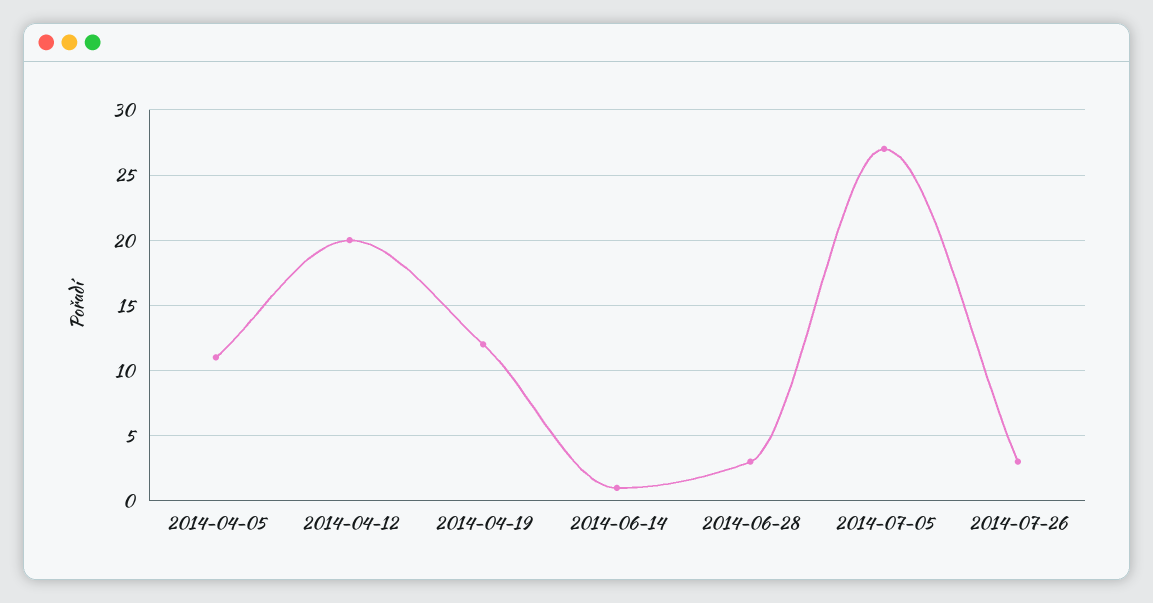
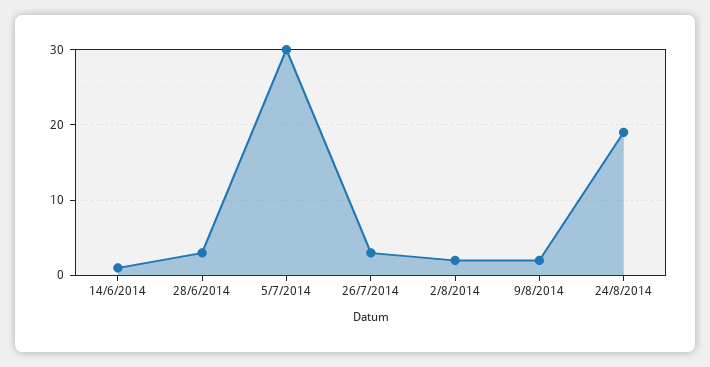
2014-04-05: 11 -> none
2014-04-12: 20 -> none
2014-04-19: 12 -> none
2014-07-05: 27 -> 30
2/8/2014: none -> 2
9/8/2014: none -> 2
24/8/2014: none -> 19

